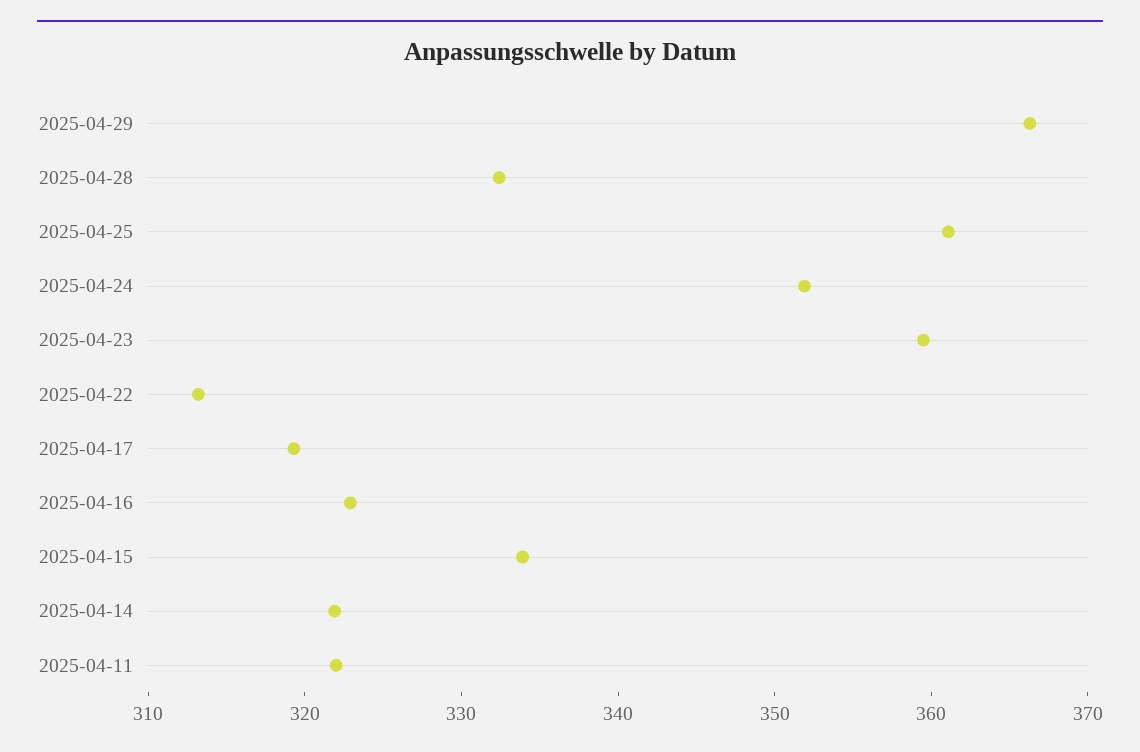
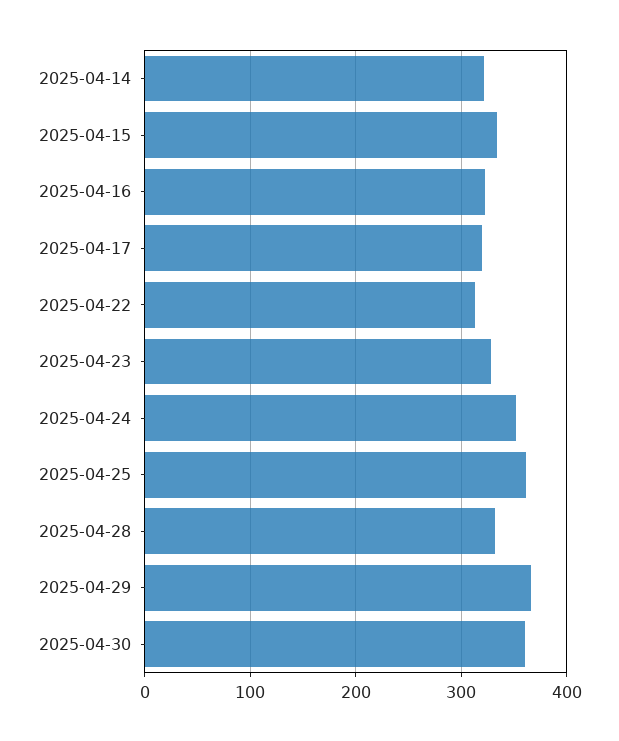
2025-04-23: 360 -> 330
2025-04-11: 322 -> none
2025-04-30: none -> 360

